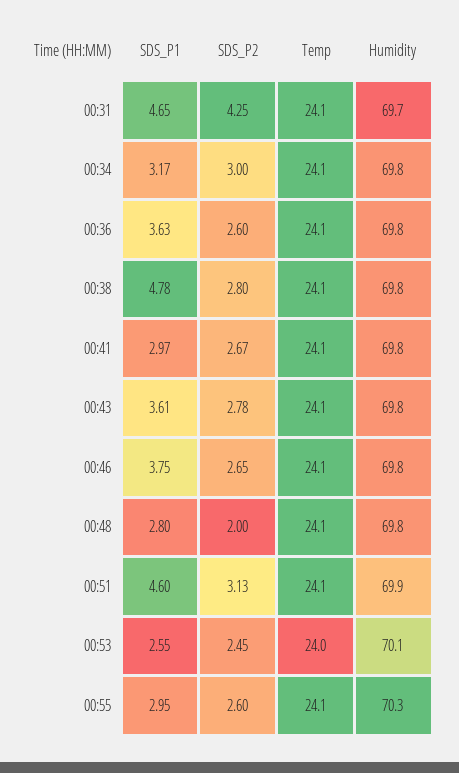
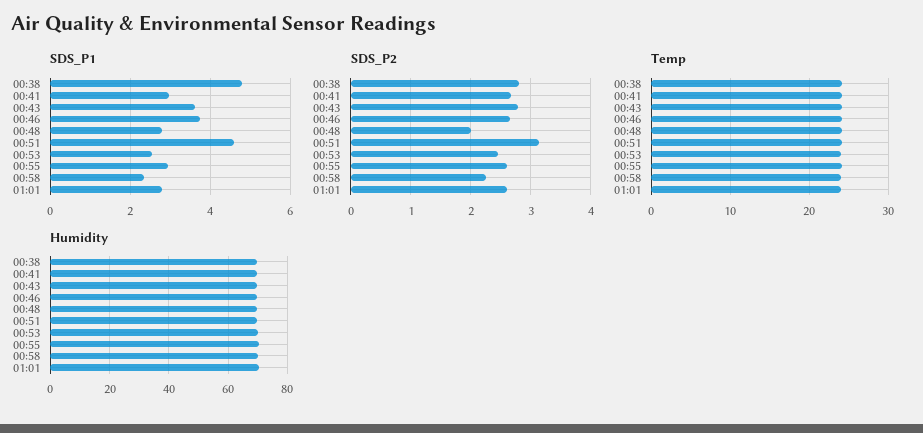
SDS_P1, 00:31: 4.65 -> none
SDS_P2, 00:31: 4.25 -> none
Temp, 00:31: 24.1 -> none
Humidity, 00:31: 69.7 -> none
SDS_P1, 00:34: 3.17 -> none
SDS_P2, 00:34: 3 -> none
Temp, 00:34: 24.1 -> none
Humidity, 00:34: 69.8 -> none
SDS_P1, 00:36: 3.63 -> none
SDS_P2, 00:36: 2.6 -> none
Temp, 00:36: 24.1 -> none
Humidity, 00:36: 69.8 -> none
SDS_P1, 00:58: none -> 2.4
SDS_P1, 01:01: none -> 2.8
SDS_P2, 00:58: none -> 2.2
SDS_P2, 01:01: none -> 2.6
Temp, 00:58: none -> 24
Temp, 01:01: none -> 24
Humidity, 00:58: none -> 70
Humidity, 01:01: none -> 70

